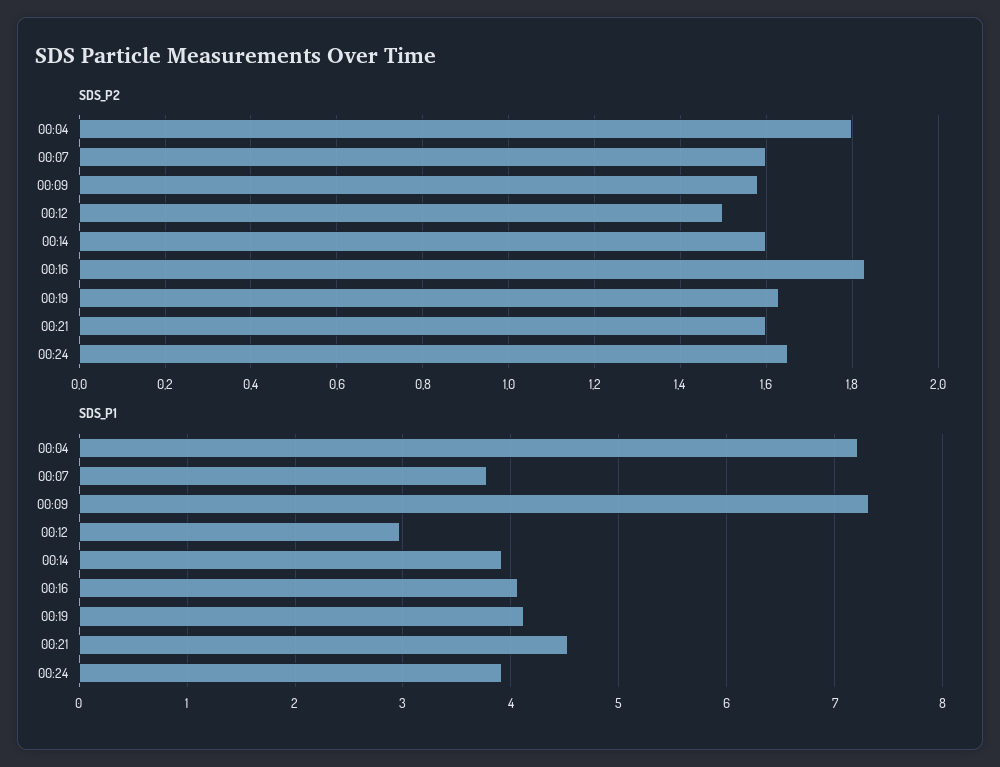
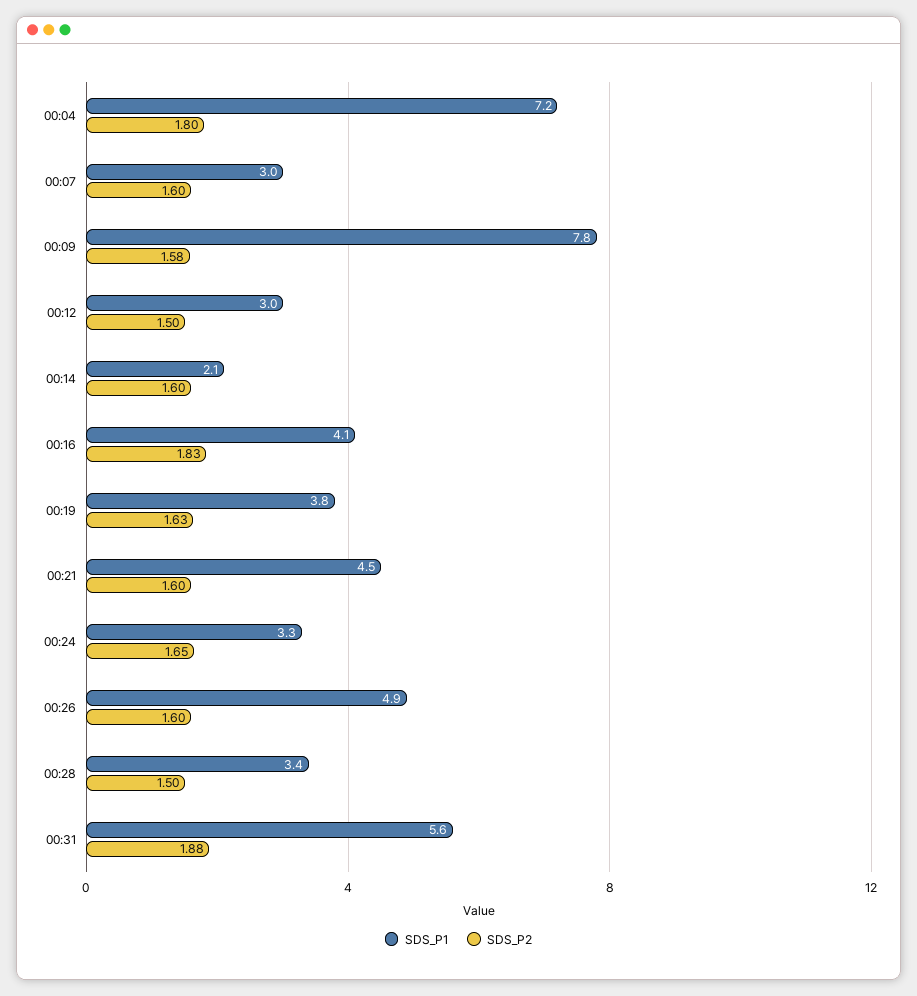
SDS_P1, 00:07: 3.8 -> 3
SDS_P1, 00:09: 7.3 -> 7.8
SDS_P1, 00:14: 3.9 -> 2.1
SDS_P1, 00:19: 4.1 -> 3.8
SDS_P1, 00:24: 3.9 -> 3.3
SDS_P1, 00:26: none -> 4.9
SDS_P2, 00:26: none -> 1.6
SDS_P1, 00:28: none -> 3.4
SDS_P2, 00:28: none -> 1.5
SDS_P1, 00:31: none -> 5.6
SDS_P2, 00:31: none -> 1.88

